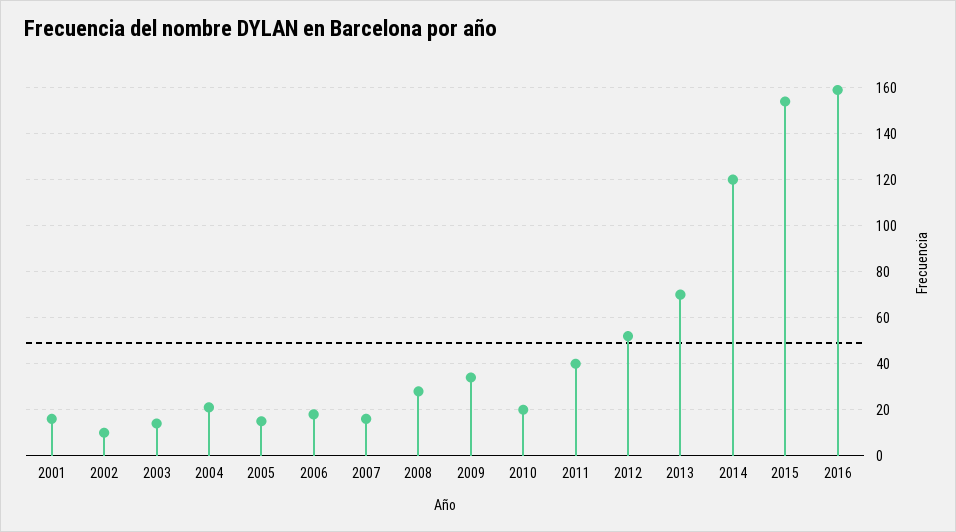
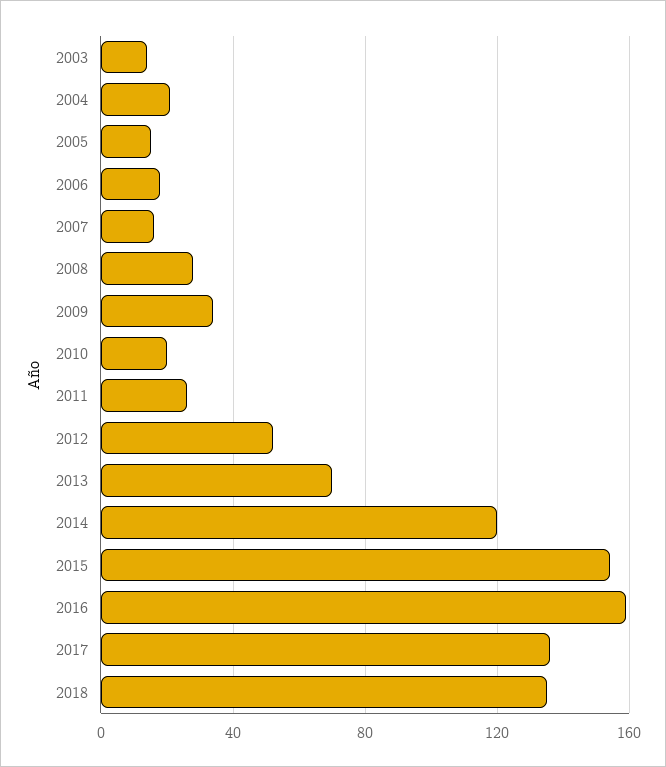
2001: 15 -> none
2002: 10 -> none
2011: 40 -> 25
2017: none -> 135
2018: none -> 135

